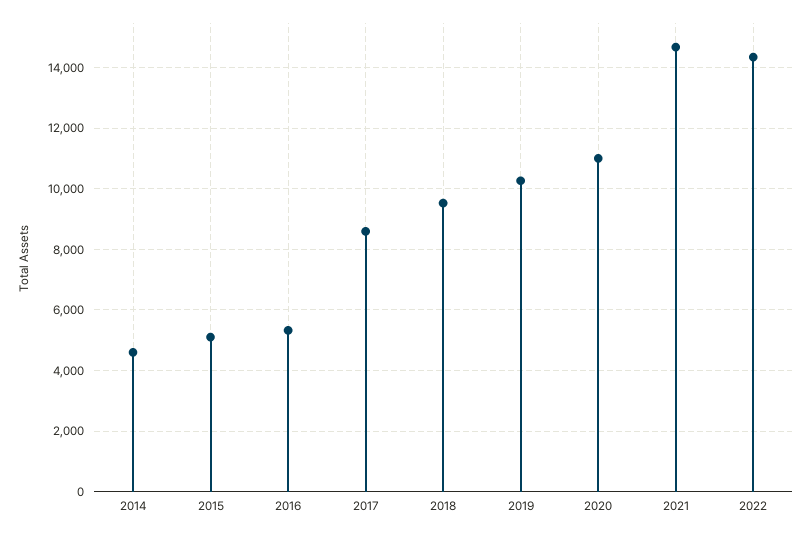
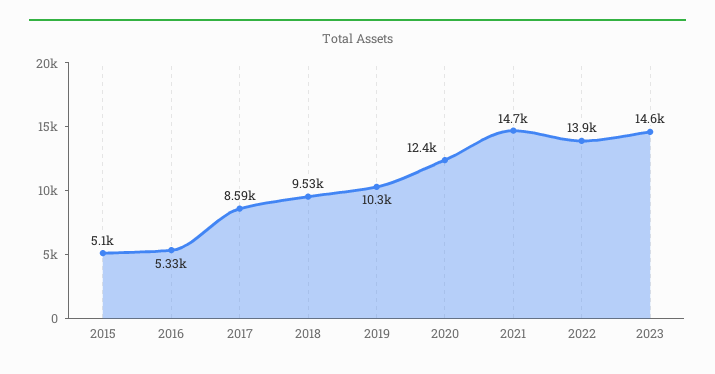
2014: 4600 -> none
2020: 11000 -> 12400
2022: 14400 -> 13900
2023: none -> 14600

